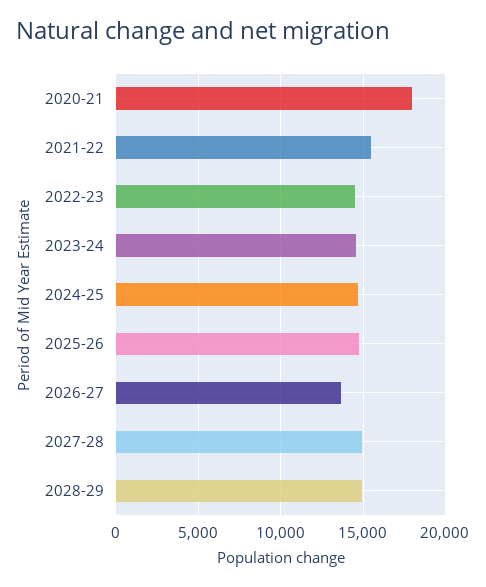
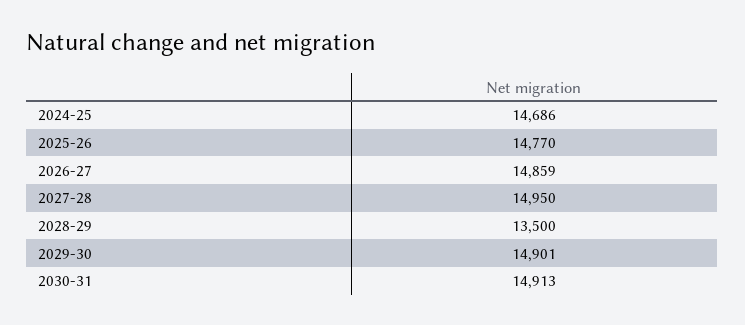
2020-21: 18000 -> none
2021-22: 15500 -> none
2022-23: 14500 -> none
2023-24: 14500 -> none
2026-27: 13500 -> 14859
2028-29: 15000 -> 13500
2029-30: none -> 14901
2030-31: none -> 14913

